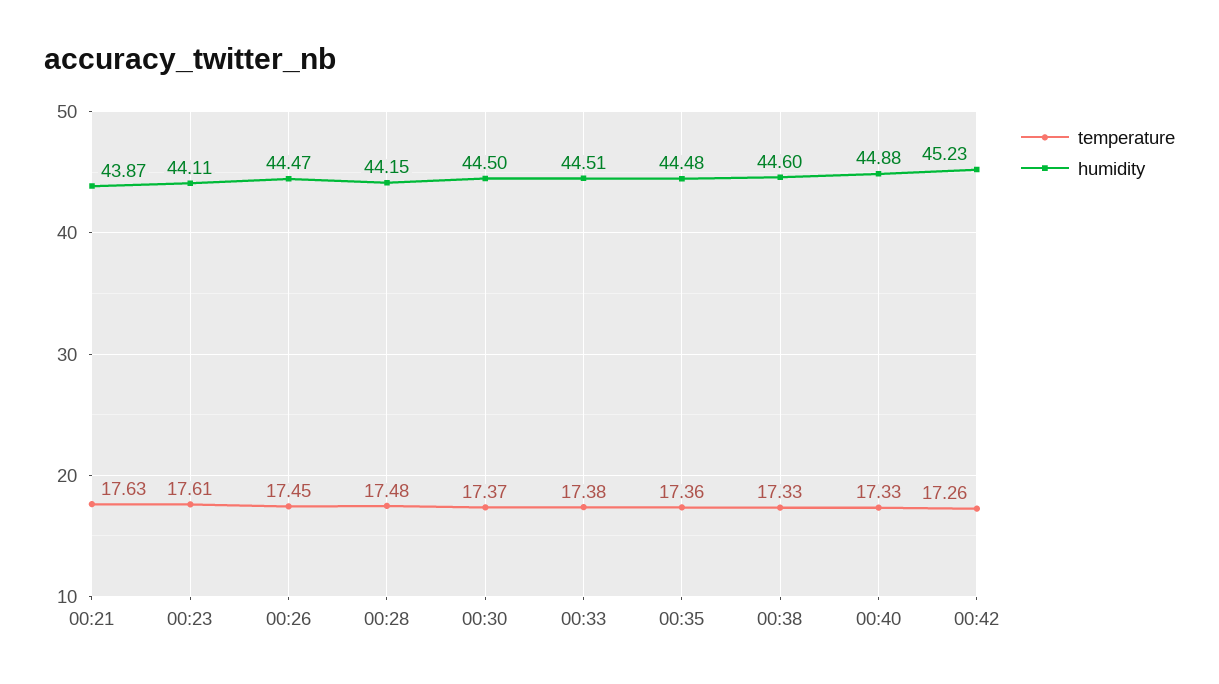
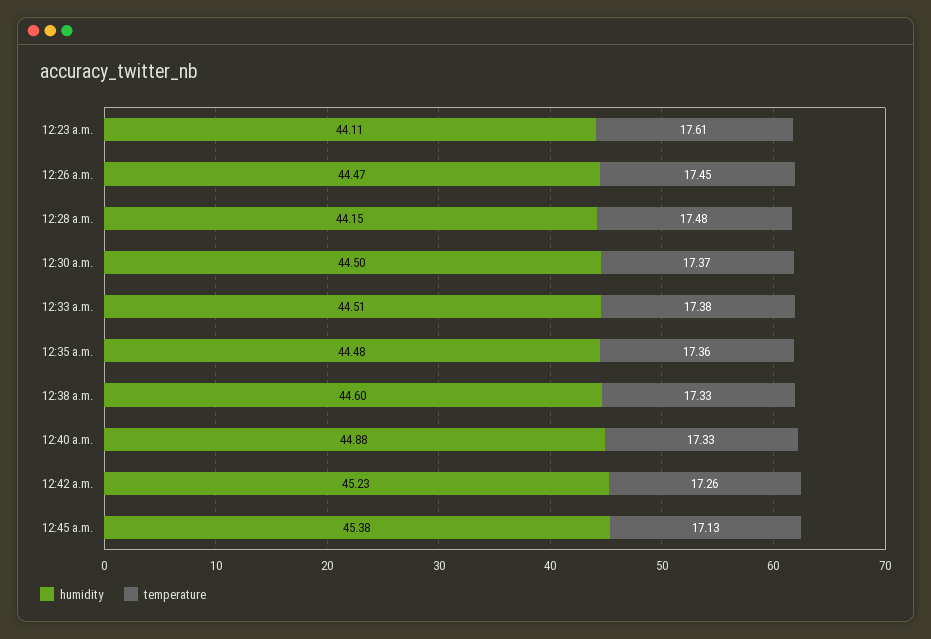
temperature, 00:21: 17.63 -> none
humidity, 00:21: 43.87 -> none
humidity, 12:45 a.m.: none -> 45.38
temperature, 12:45 a.m.: none -> 17.13

